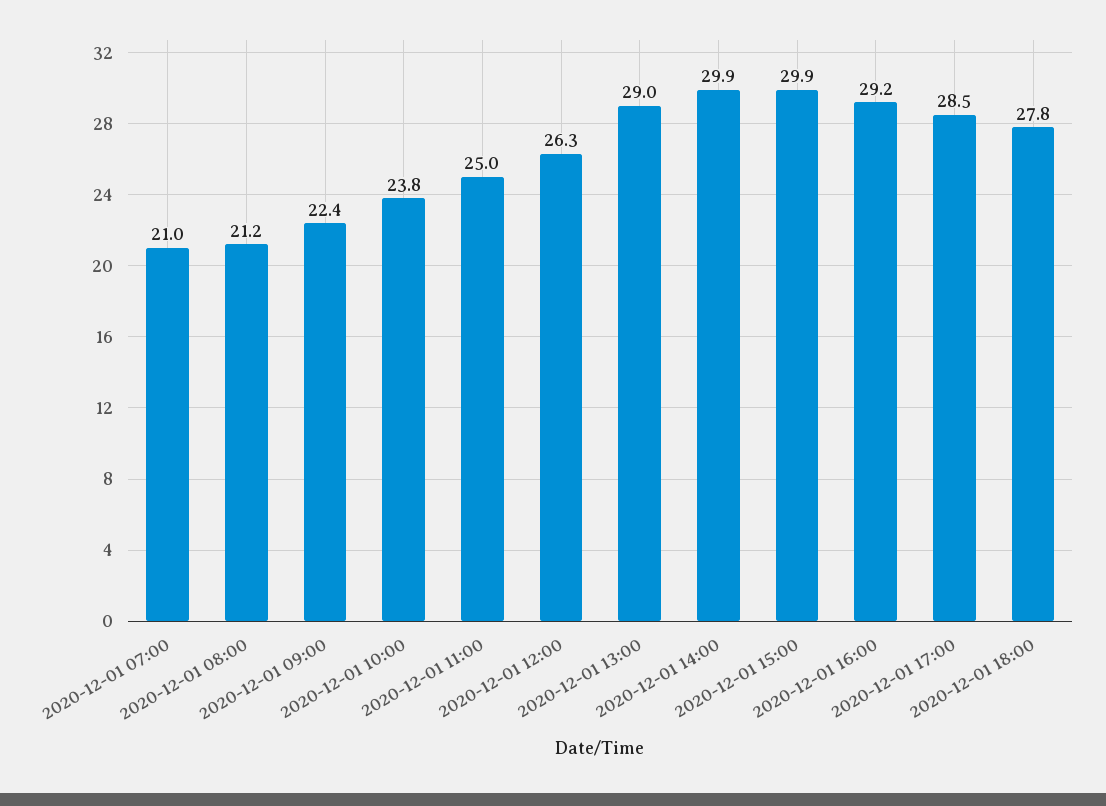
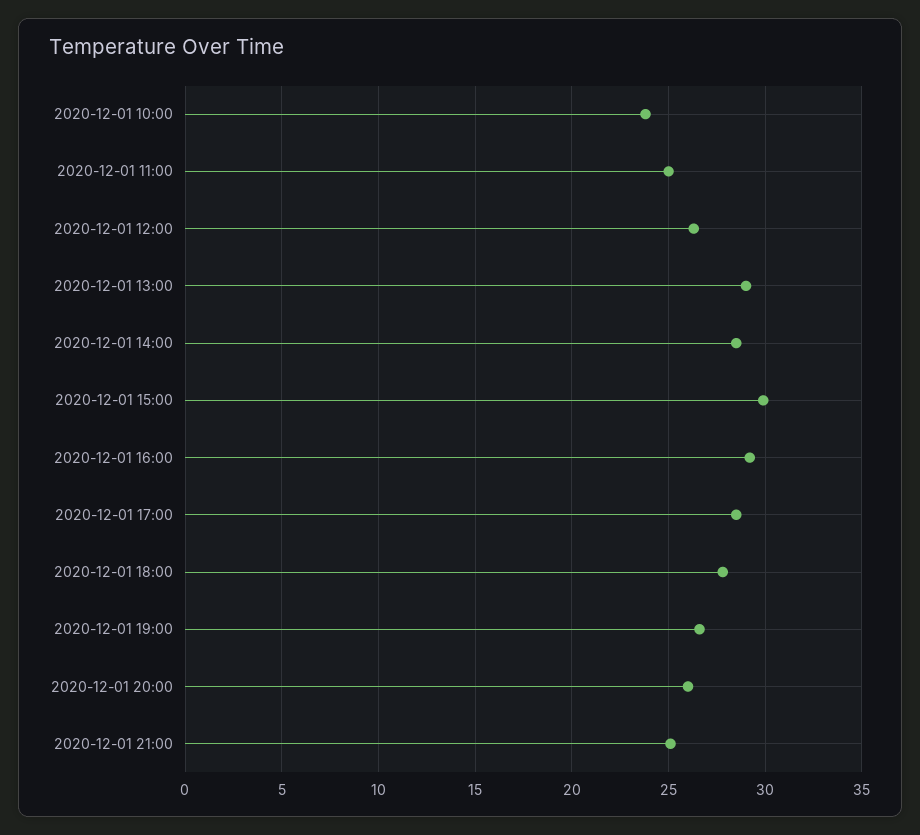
2020-12-01 07:00: 21 -> none
2020-12-01 08:00: 21.2 -> none
2020-12-01 09:00: 22.4 -> none
2020-12-01 14:00: 29.9 -> 28.5
2020-12-01 19:00: none -> 26.5
2020-12-01 20:00: none -> 26
2020-12-01 21:00: none -> 25

